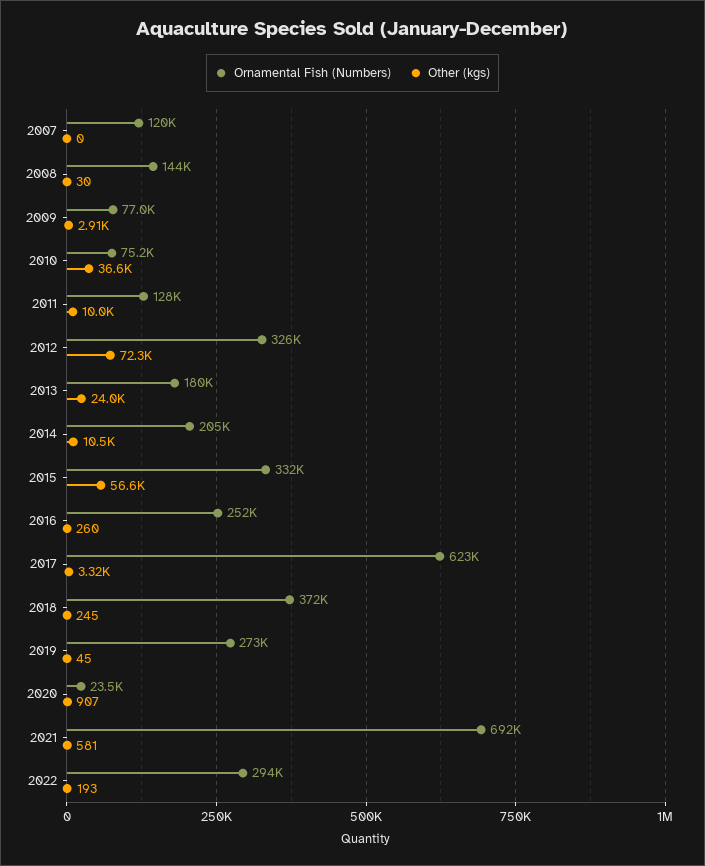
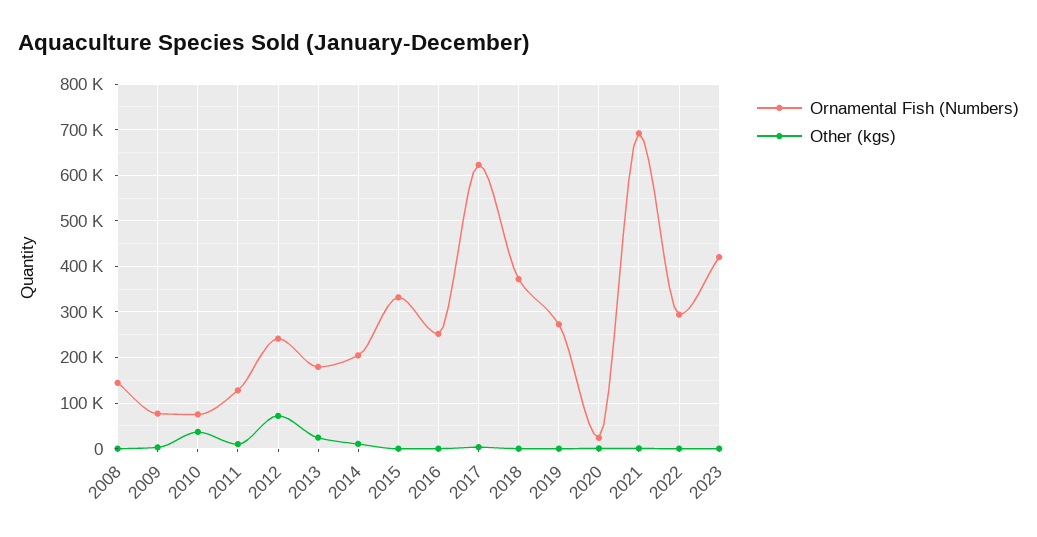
Ornamental Fish (Numbers), 2007: 120000 -> none
Other (kgs), 2007: 0 -> none
Ornamental Fish (Numbers), 2012: 326000 -> 240000
Other (kgs), 2015: 56600 -> 0
Ornamental Fish (Numbers), 2023: none -> 420000
Other (kgs), 2023: none -> 0

